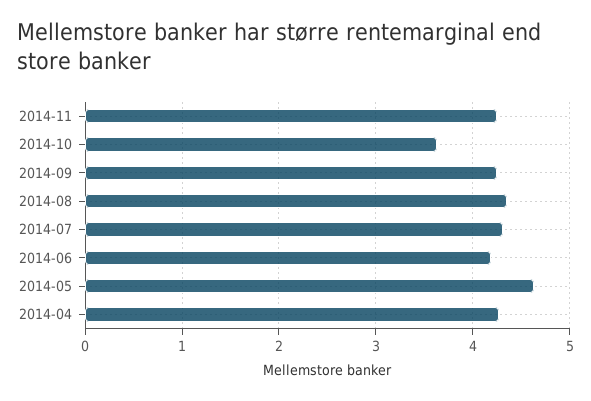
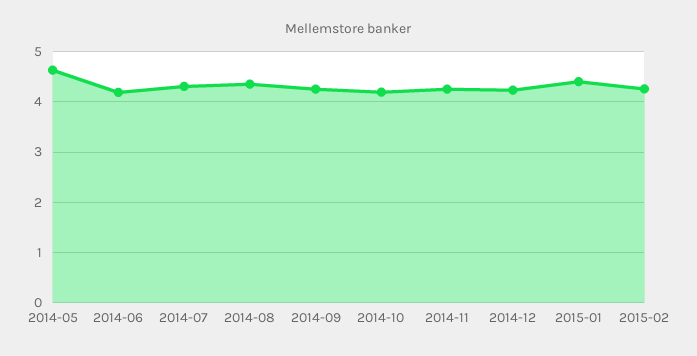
2014-10: 3.6 -> 4.2
2014-04: 4.3 -> none
2014-12: none -> 4.2
2015-01: none -> 4.4
2015-02: none -> 4.2

